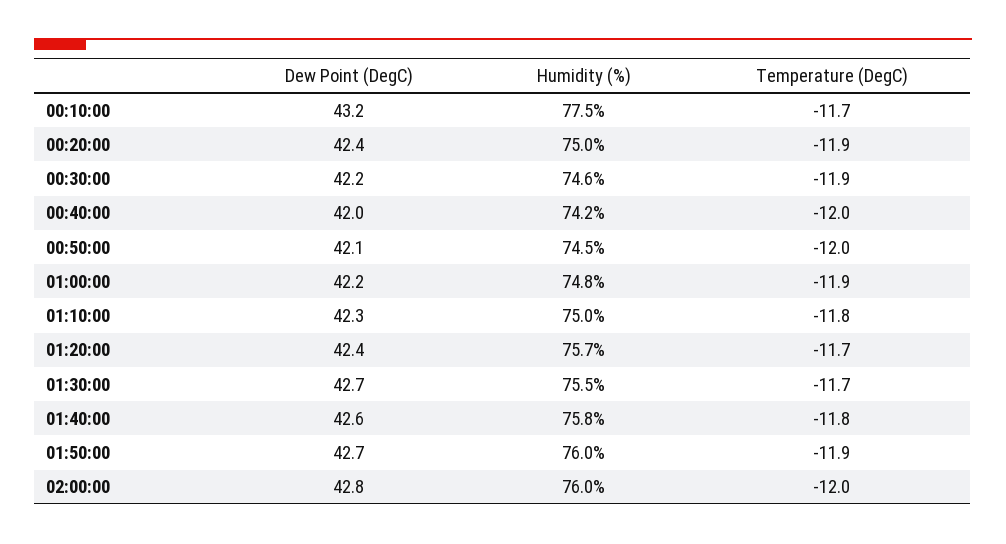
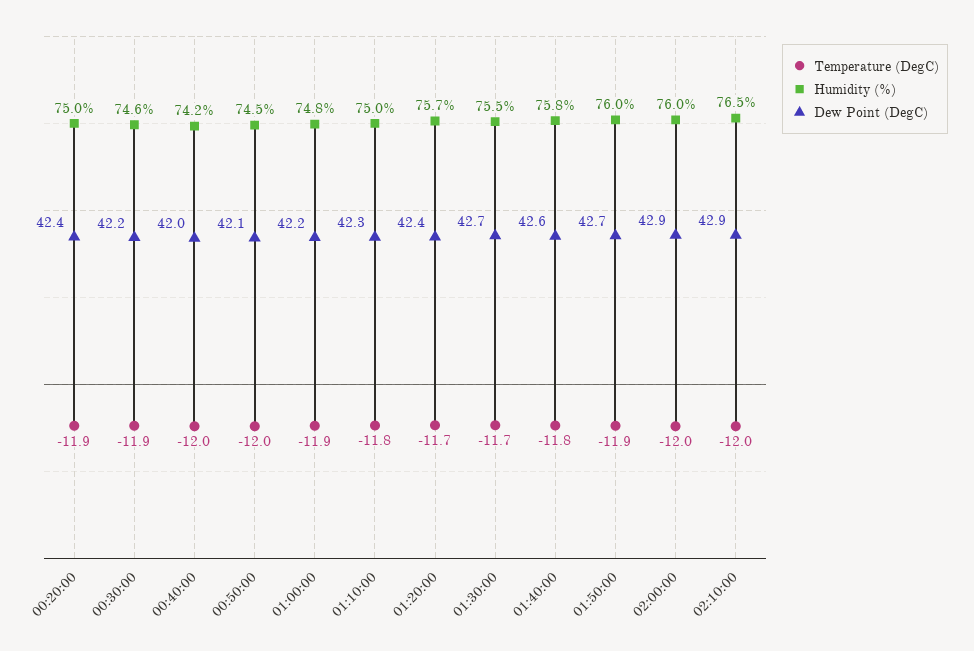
Dew Point (DegC), 00:10:00: 43.2 -> none
Humidity (%), 00:10:00: 77.5 -> none
Temperature (DegC), 00:10:00: -11.7 -> none
Dew Point (DegC), 02:00:00: 42.8 -> 42.9
Temperature (DegC), 02:10:00: none -> -12
Humidity (%), 02:10:00: none -> 76.5
Dew Point (DegC), 02:10:00: none -> 42.9

